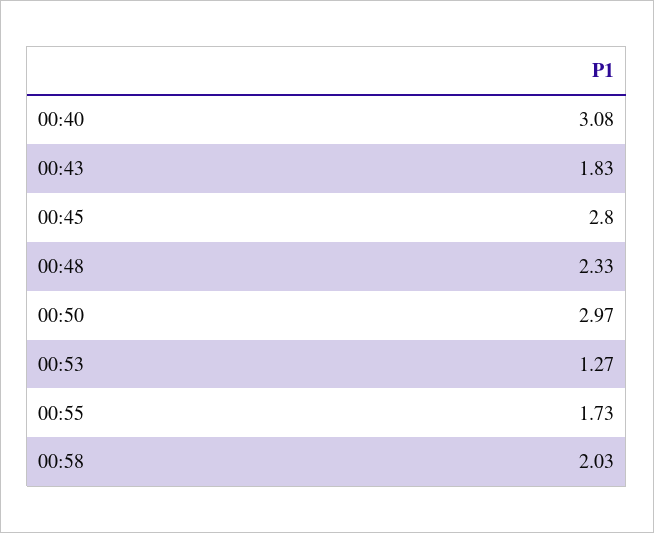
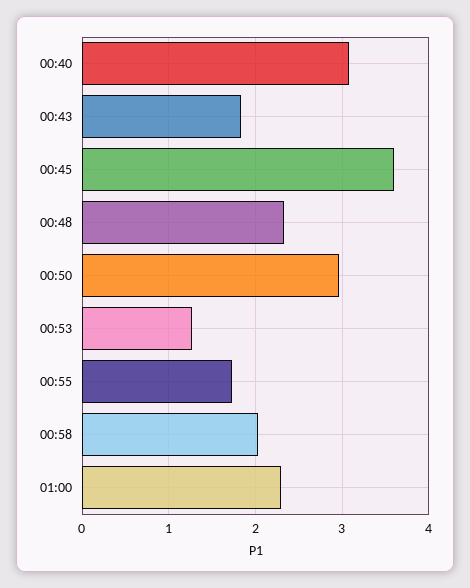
00:45: 2.8 -> 3.6
01:00: none -> 2.3

